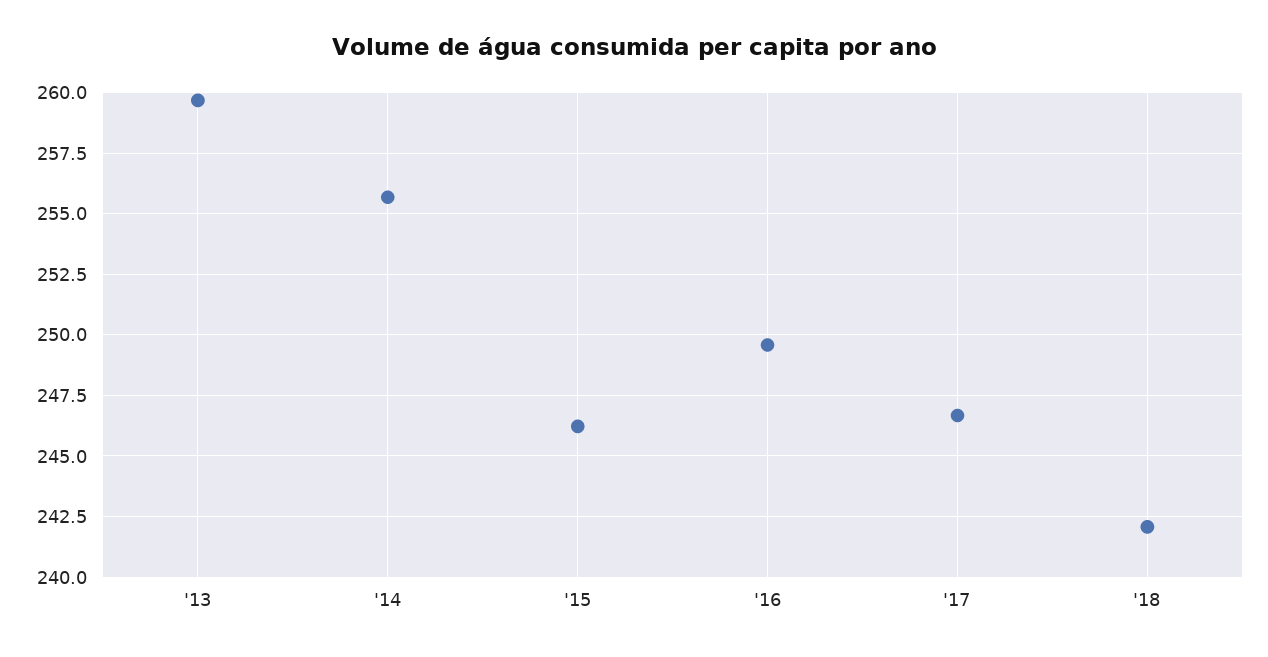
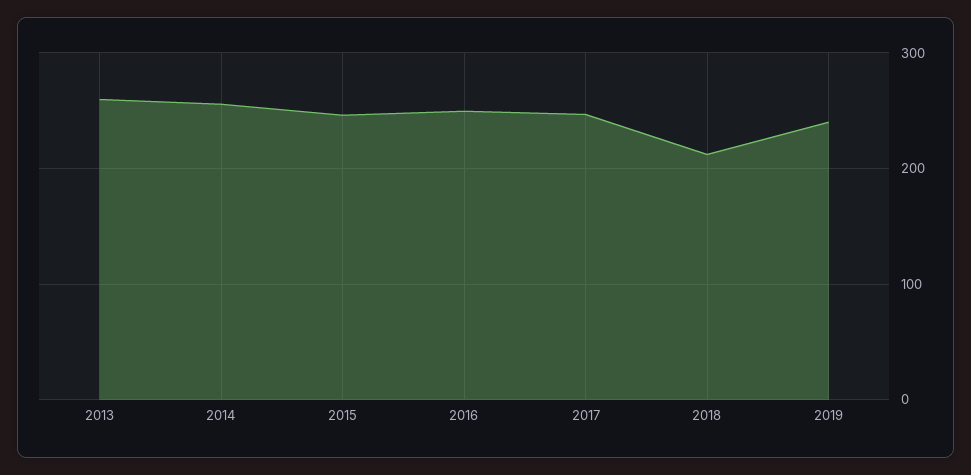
'18: 242 -> 210
2019: none -> 240

